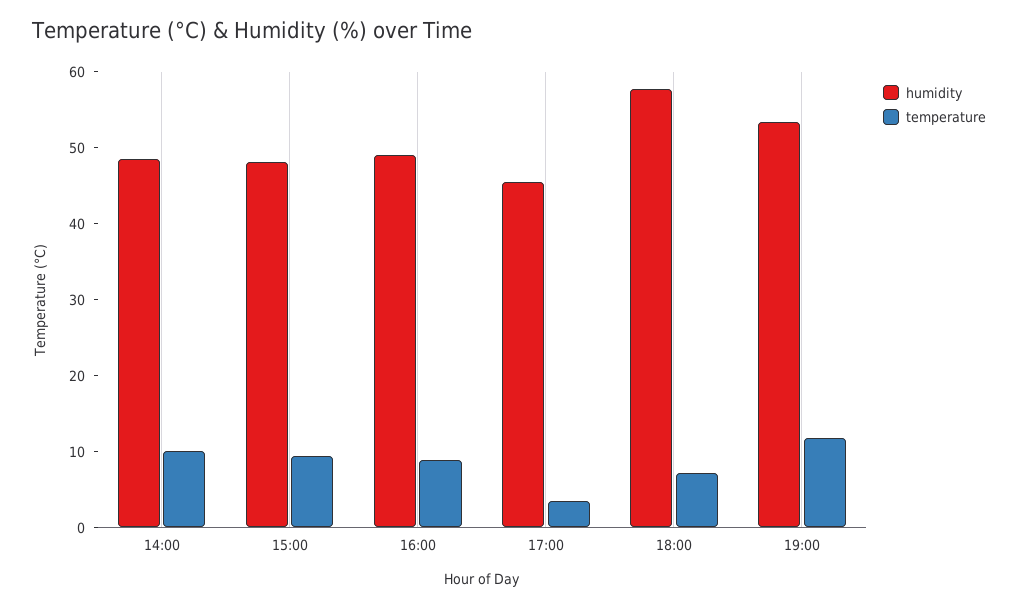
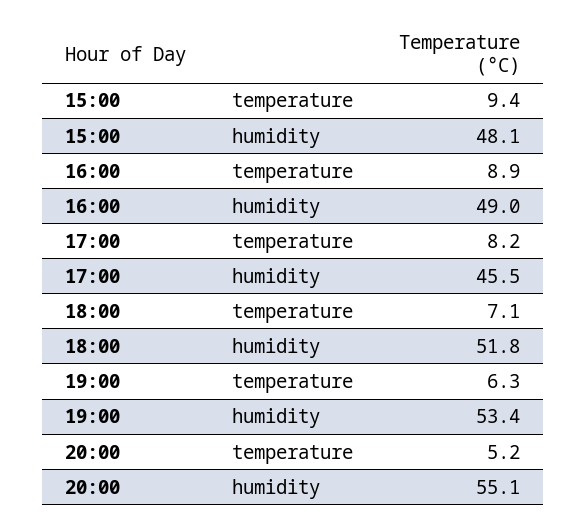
humidity, 14:00: 48 -> none
temperature, 14:00: 10 -> none
temperature, 17:00: 4 -> 8.2
humidity, 18:00: 58 -> 51.8
temperature, 19:00: 12 -> 6.3
temperature, 20:00: none -> 5.2
humidity, 20:00: none -> 55.1

